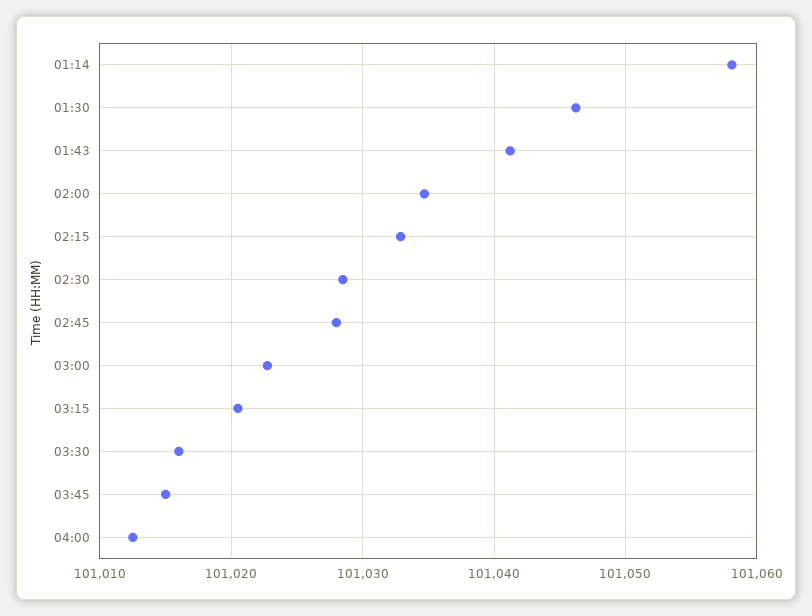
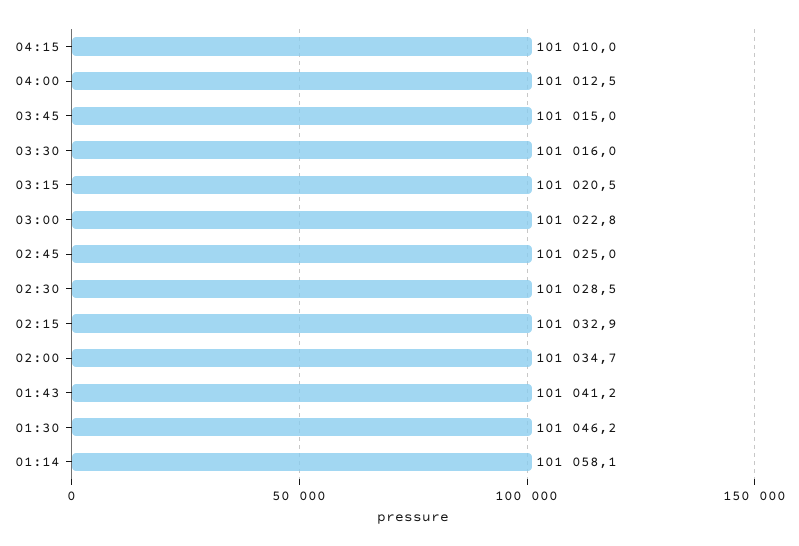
02:45: 101028 -> 101025
04:15: none -> 101010

